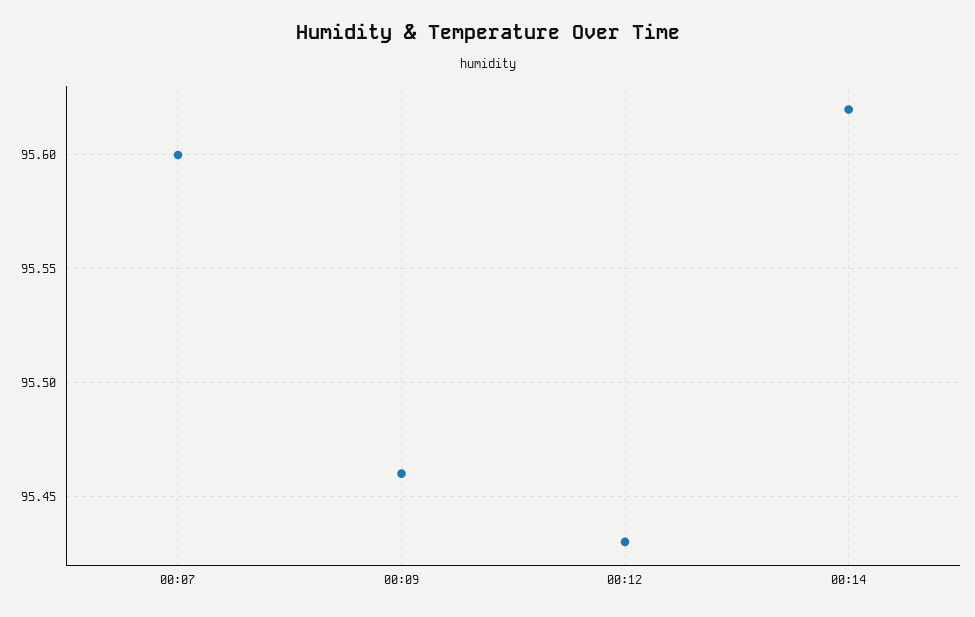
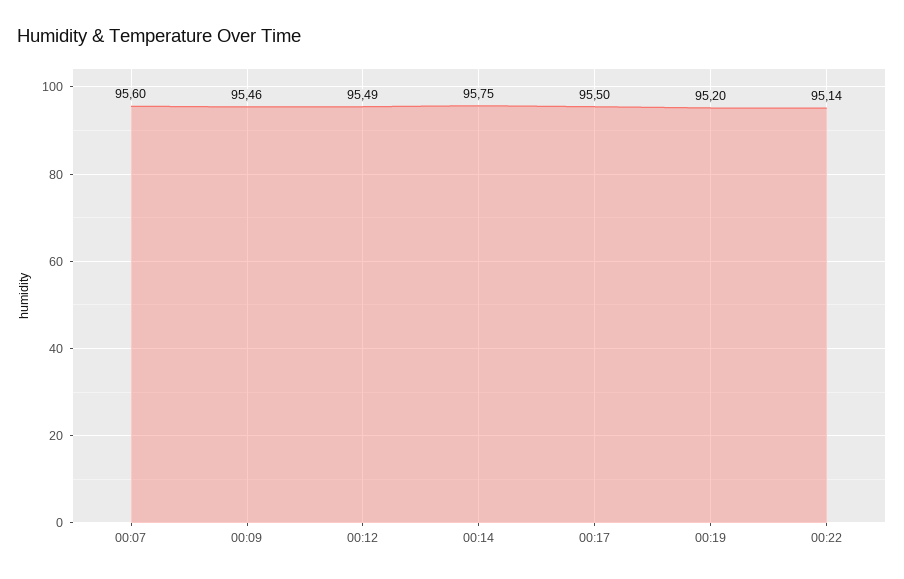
00:12: 95.43 -> 95.49
00:14: 95.62 -> 95.75
00:17: none -> 95.5
00:19: none -> 95.2
00:22: none -> 95.14

